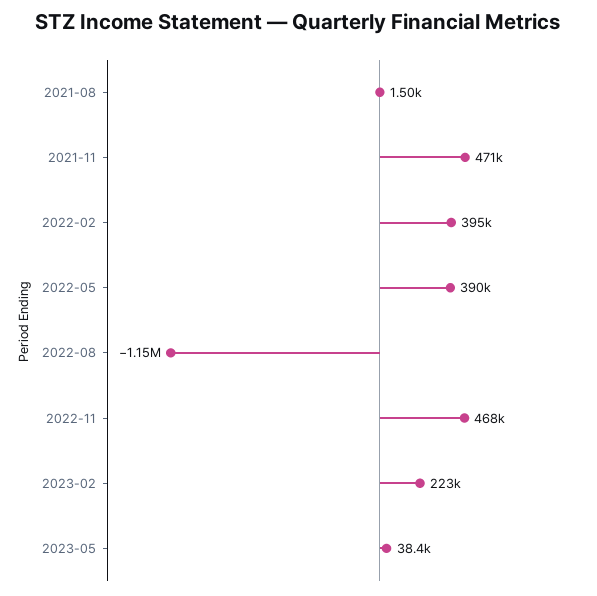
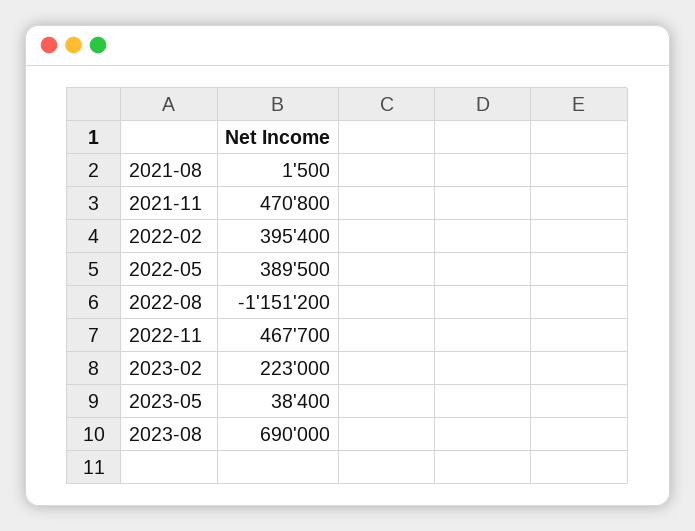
2023-08: none -> 690000

